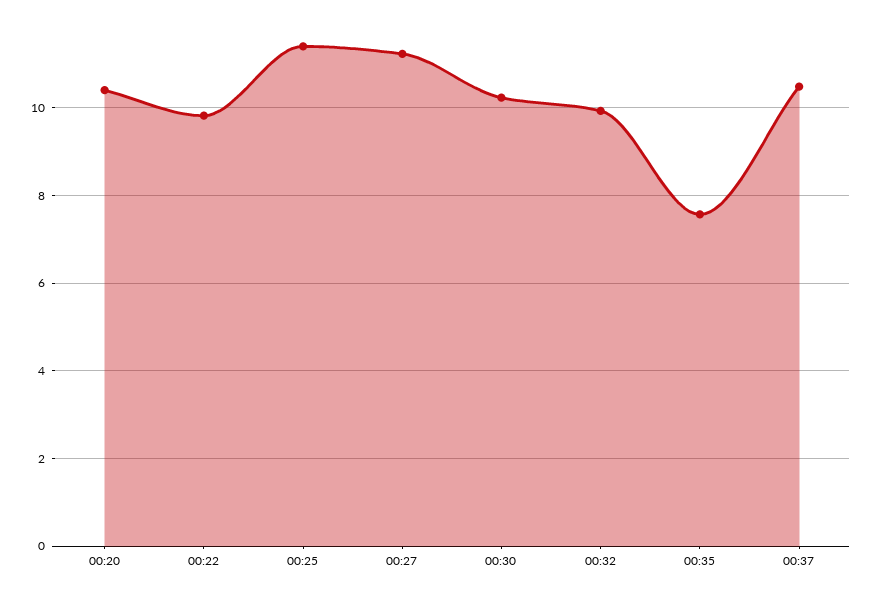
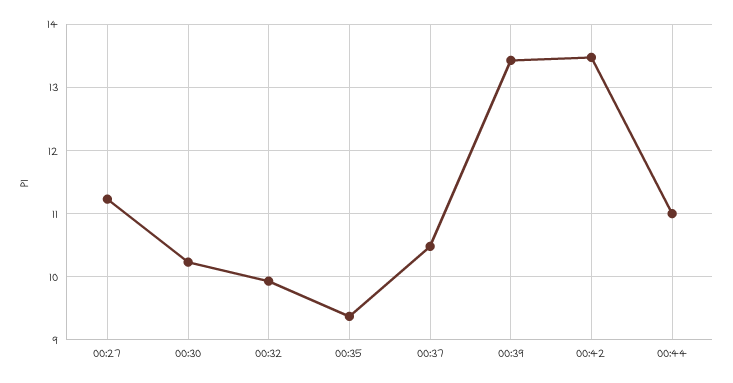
00:20: 10.4 -> none
00:22: 9.8 -> none
00:25: 11.4 -> none
00:35: 7.6 -> 9.4
00:39: none -> 13.4
00:42: none -> 13.5
00:44: none -> 11

